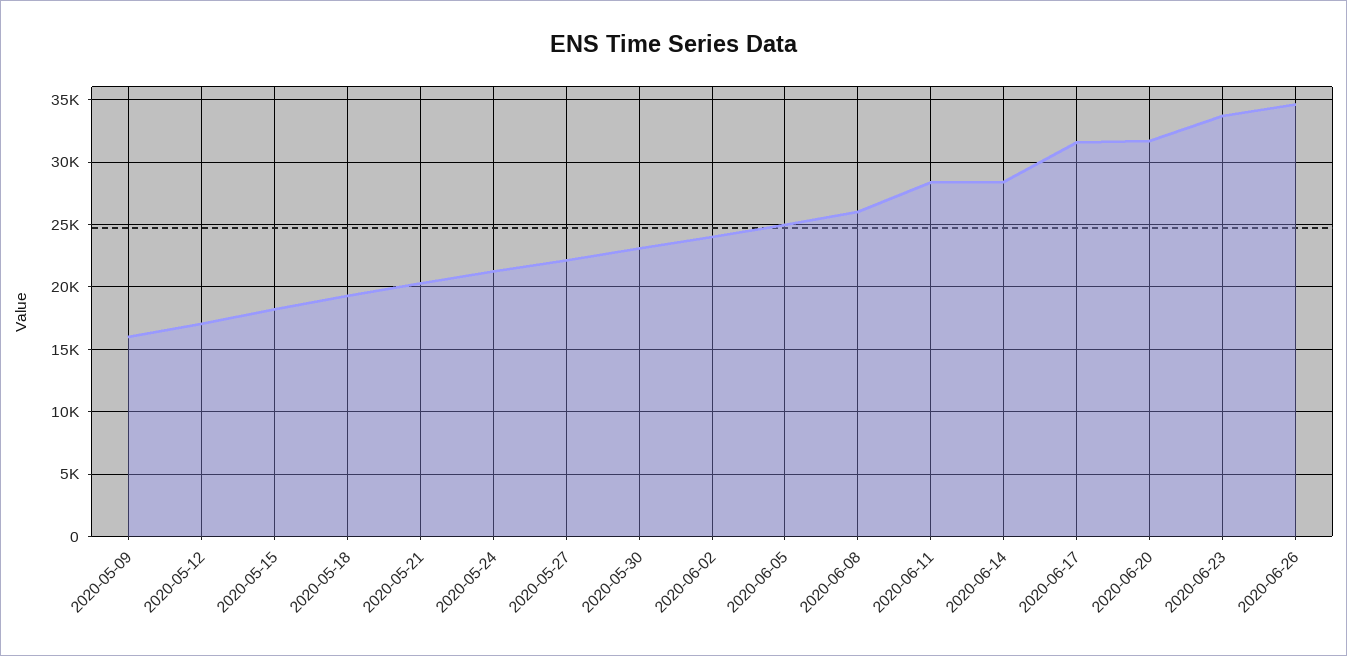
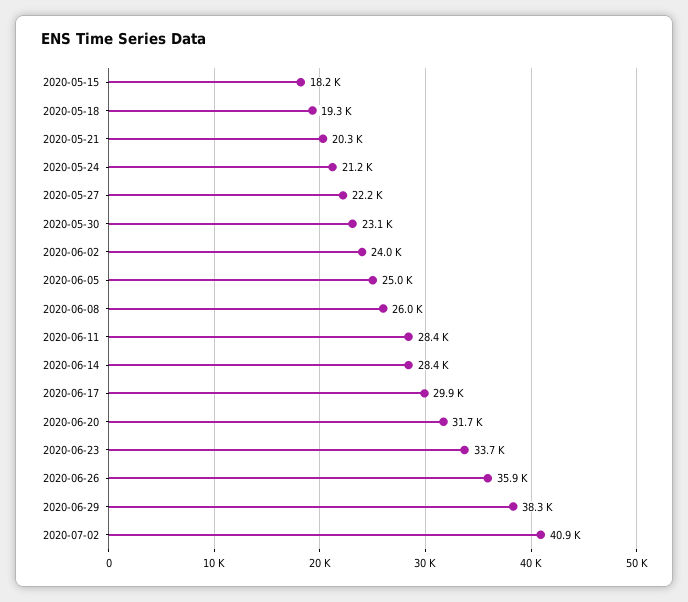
2020-05-09: 16000 -> none
2020-05-12: 17000 -> none
2020-06-17: 31500 -> 29900
2020-06-26: 34500 -> 35900
2020-06-29: none -> 38300
2020-07-02: none -> 40900

